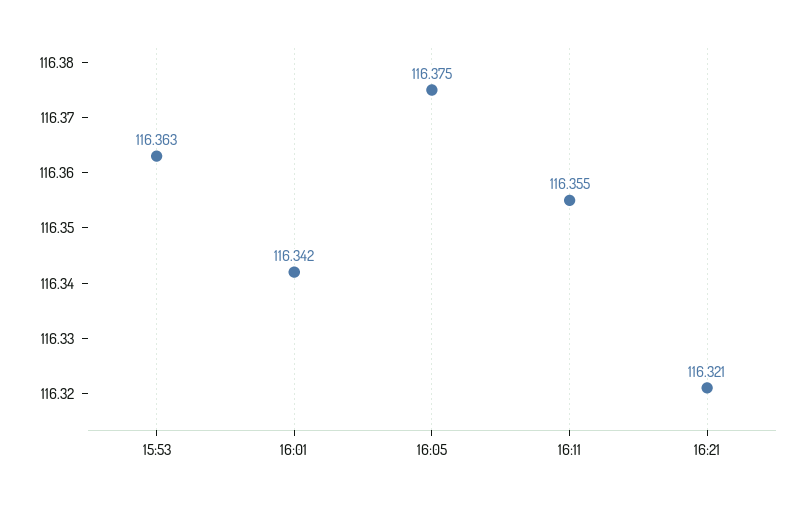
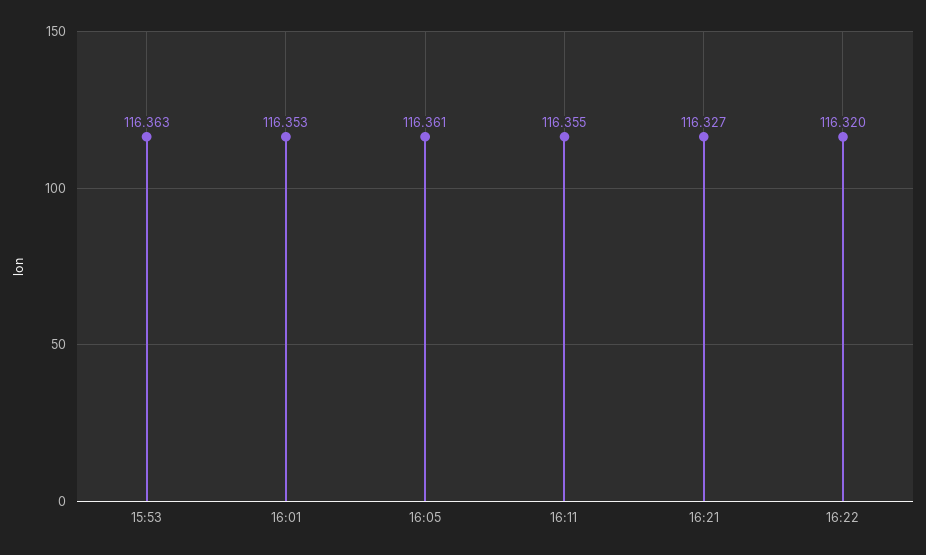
16:01: 116.342 -> 116.353
16:05: 116.375 -> 116.361
16:21: 116.321 -> 116.327
16:22: none -> 116.32

